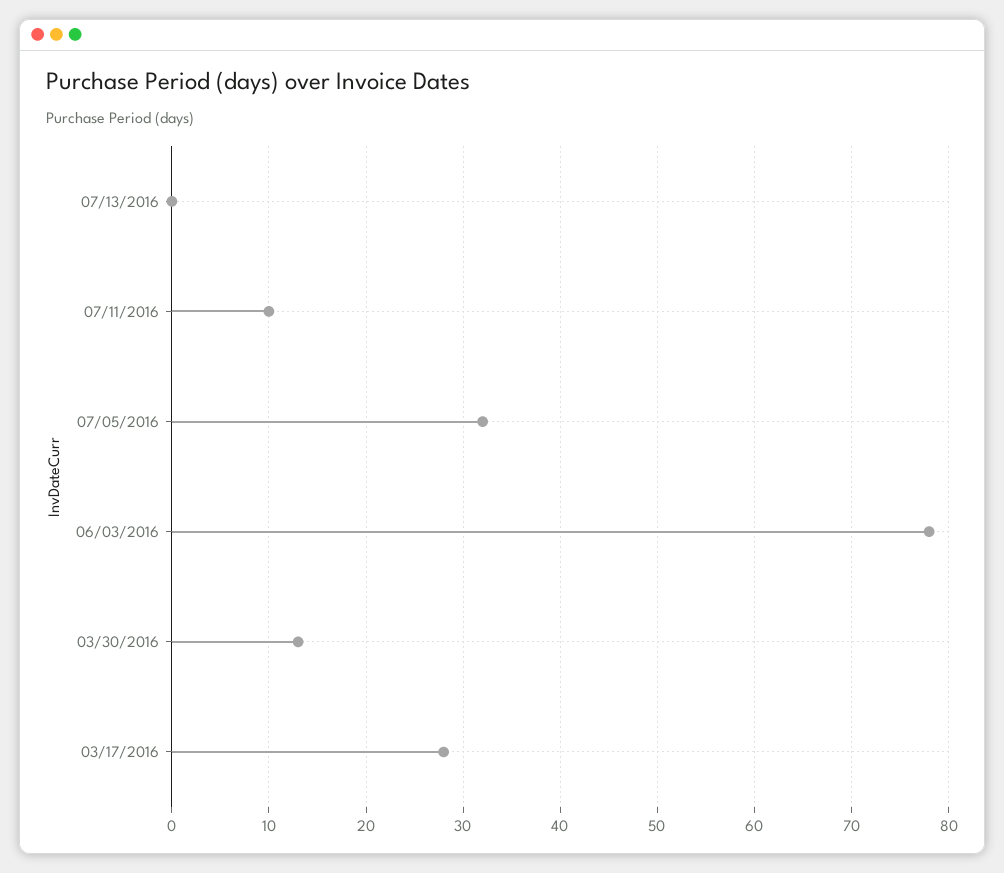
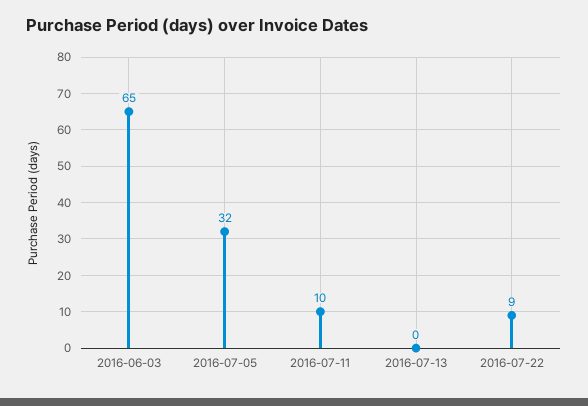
06/03/2016: 78 -> 65
03/30/2016: 13 -> none
03/17/2016: 28 -> none
2016-07-22: none -> 9

